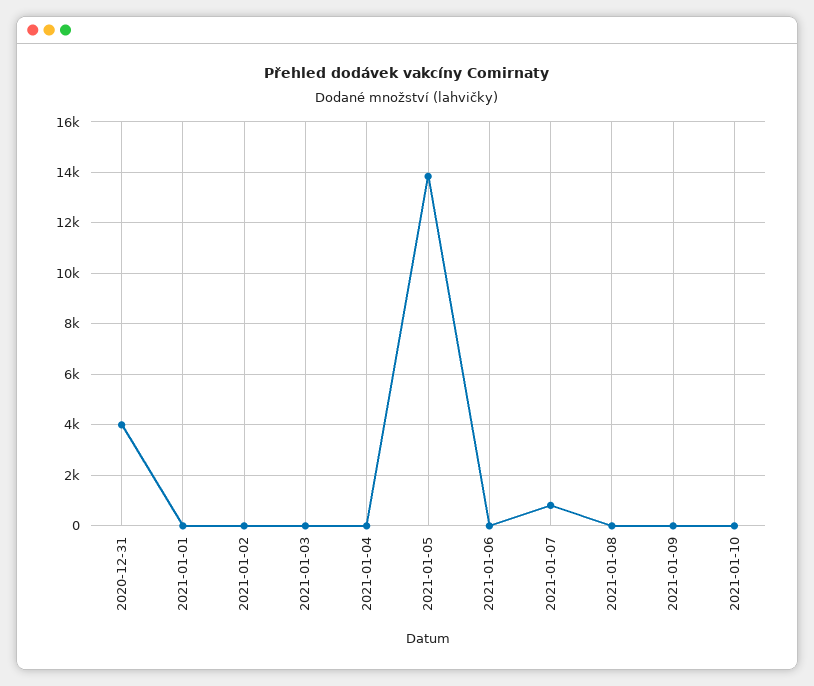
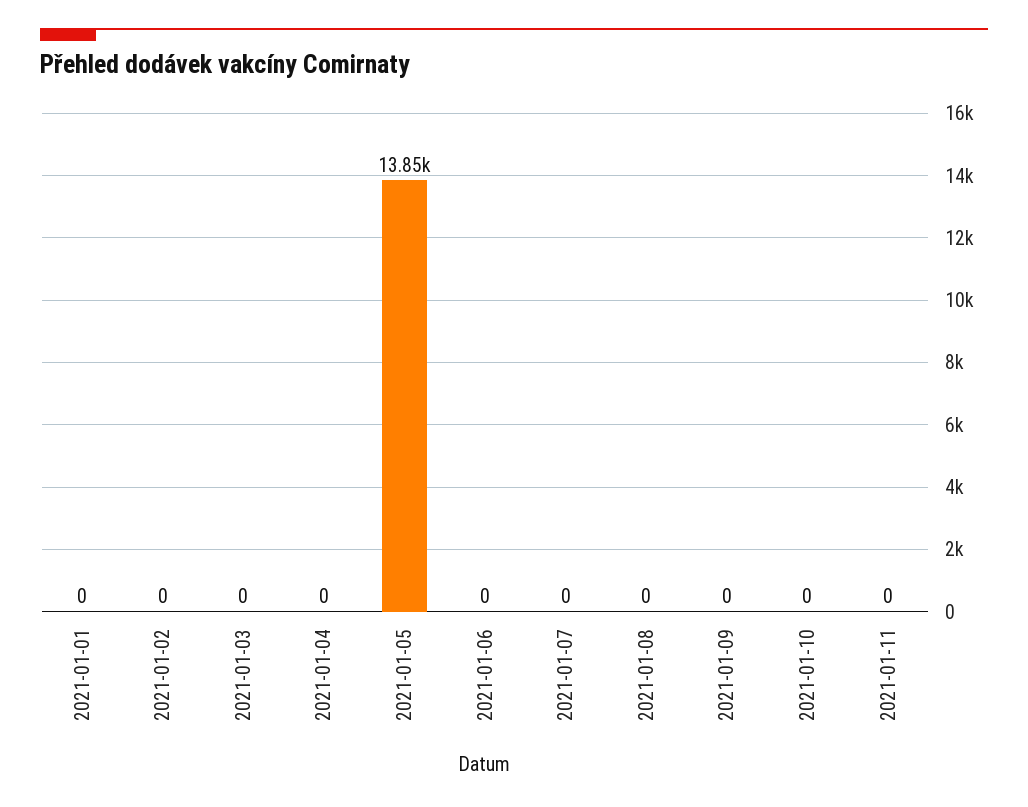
2020-12-31: 4000 -> none
2021-01-07: 750 -> 0
2021-01-11: none -> 0

